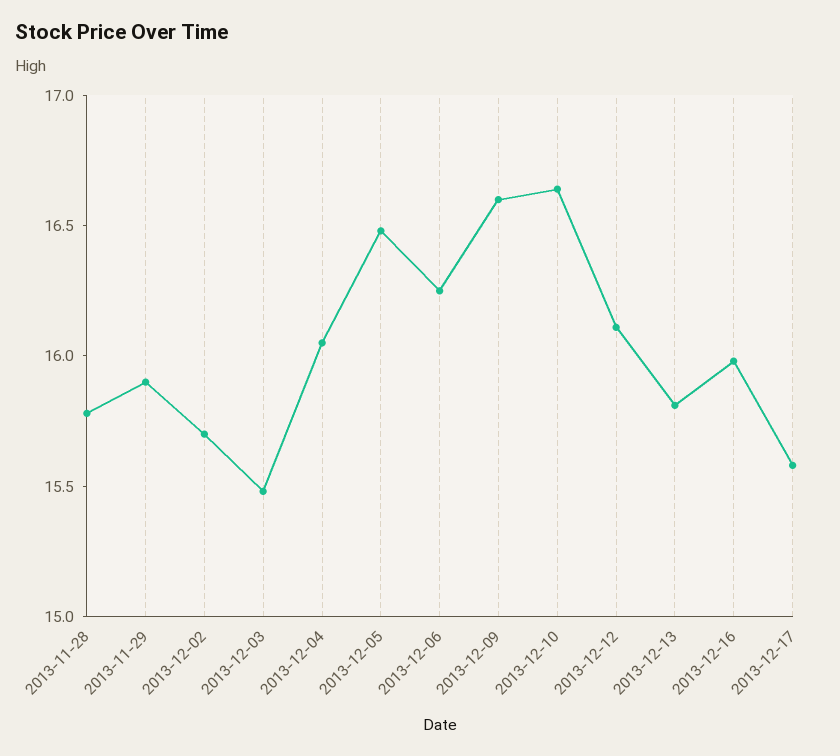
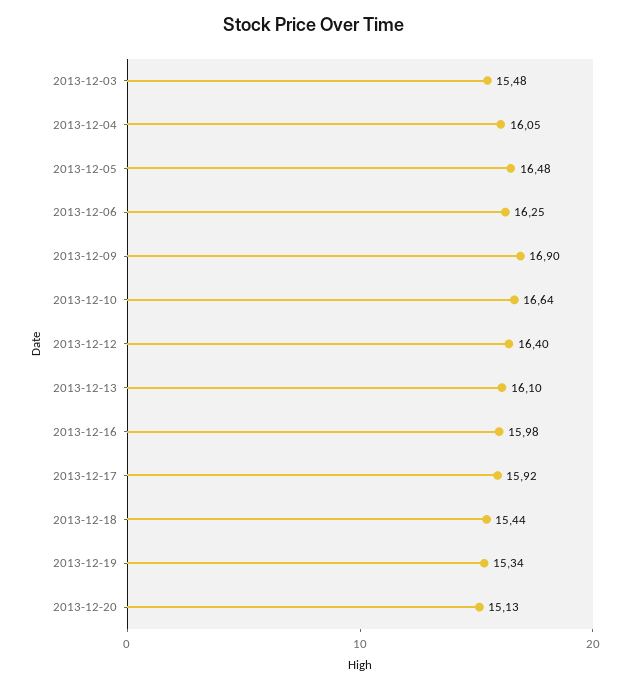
2013-11-28: 15.8 -> none
2013-11-29: 15.9 -> none
2013-12-02: 15.7 -> none
2013-12-09: 16.6 -> 16.9
2013-12-12: 16.1 -> 16.4
2013-12-13: 15.8 -> 16.1
2013-12-17: 15.6 -> 15.92
2013-12-18: none -> 15.44
2013-12-19: none -> 15.34
2013-12-20: none -> 15.13

